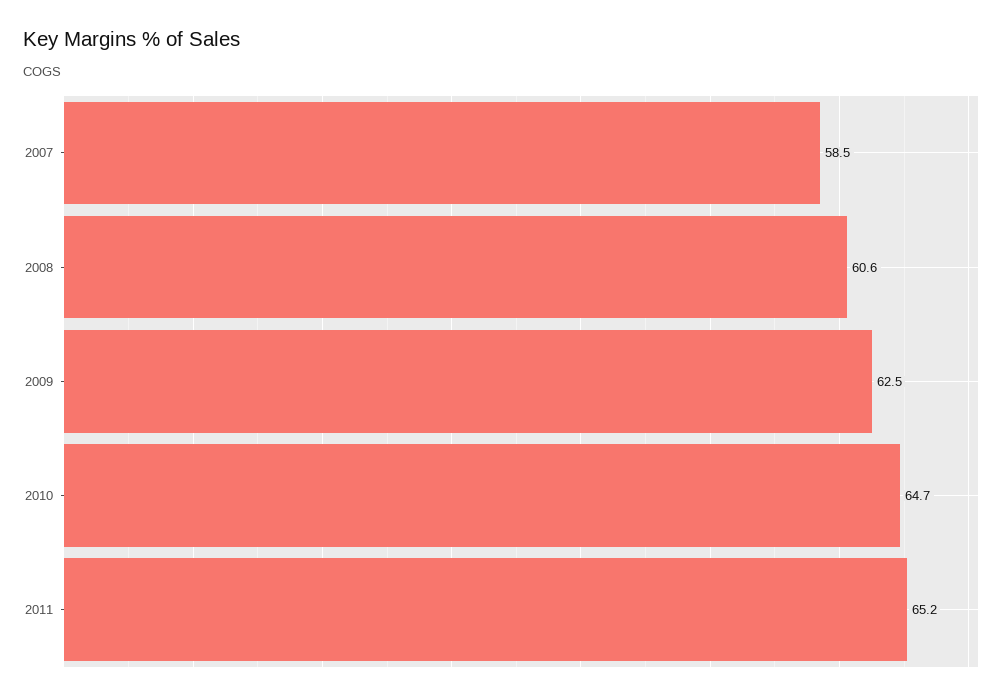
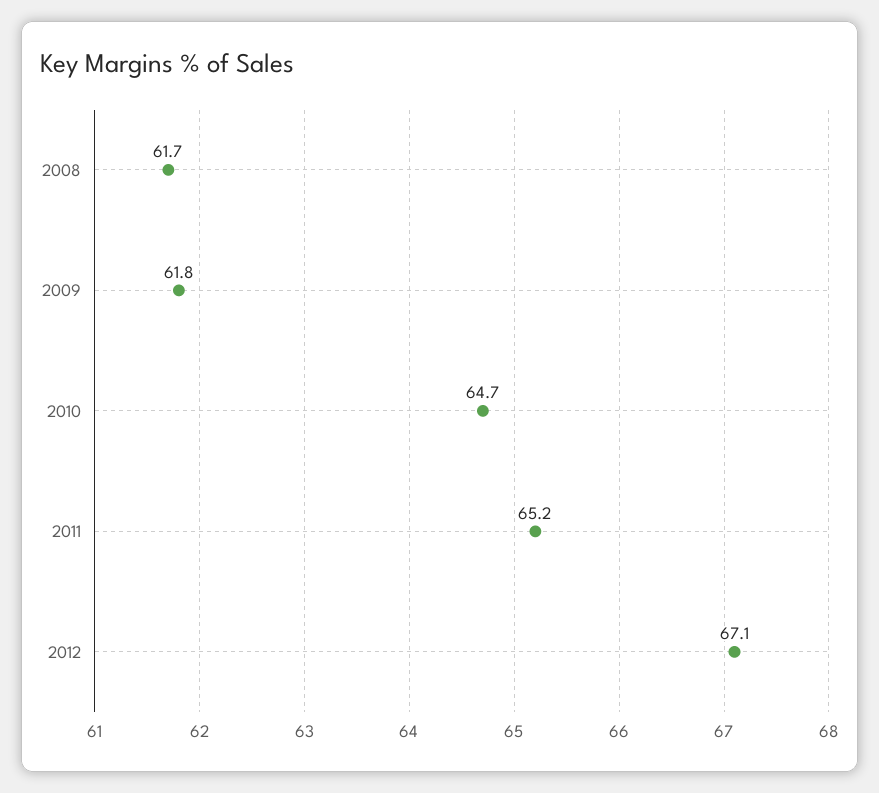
2007: 58.5 -> none
2008: 60.6 -> 61.7
2009: 62.5 -> 61.8
2012: none -> 67.1

